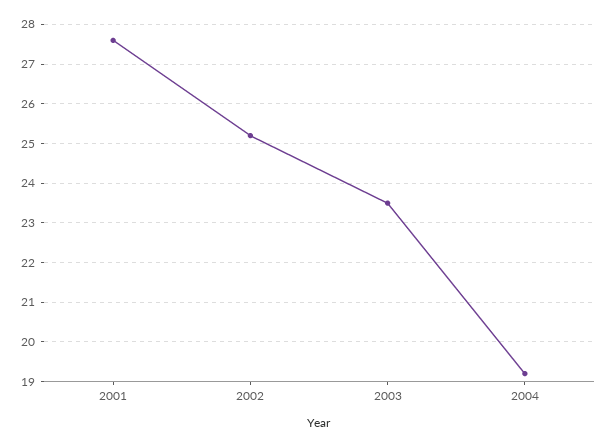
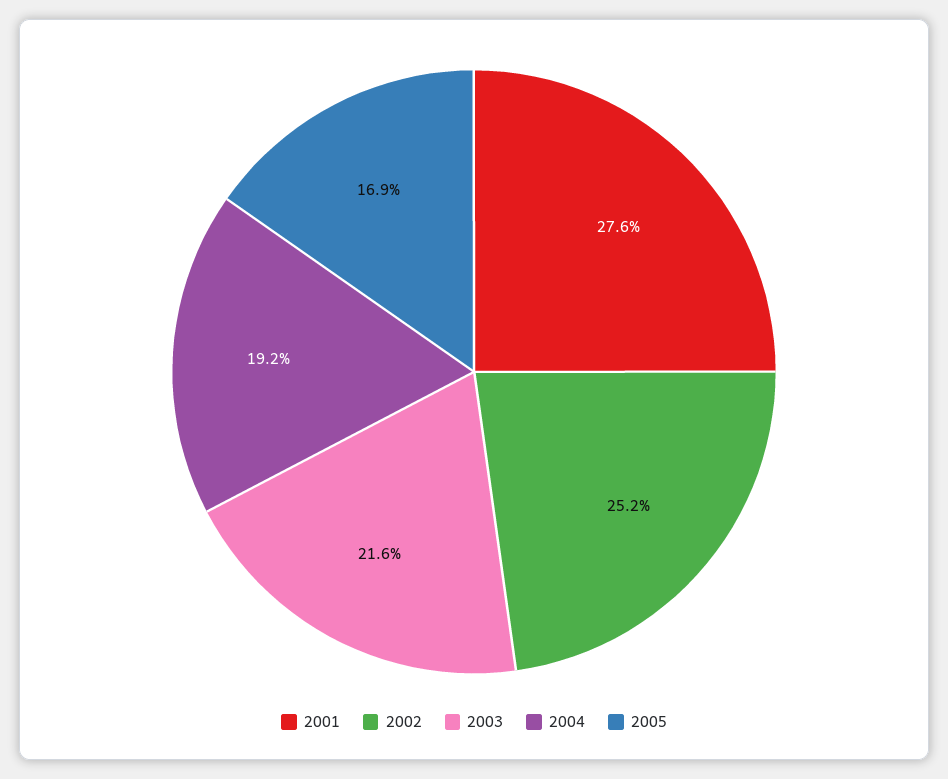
2003: 23.5 -> 21.6
2005: none -> 16.9

